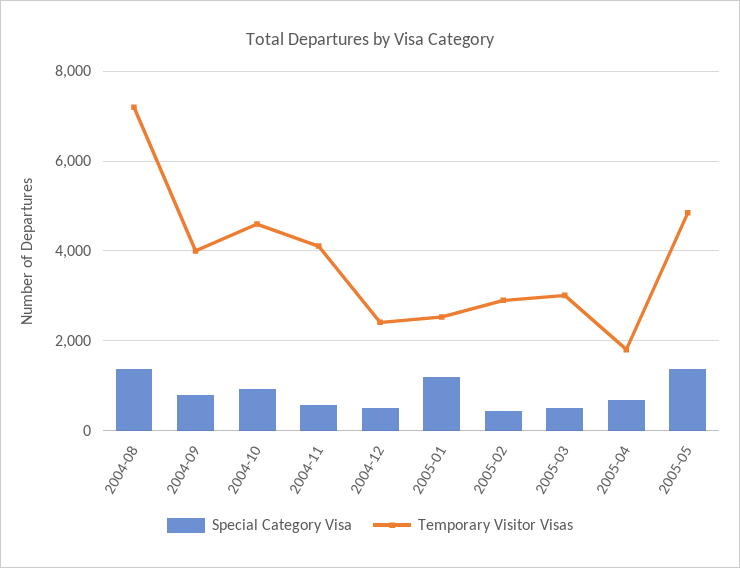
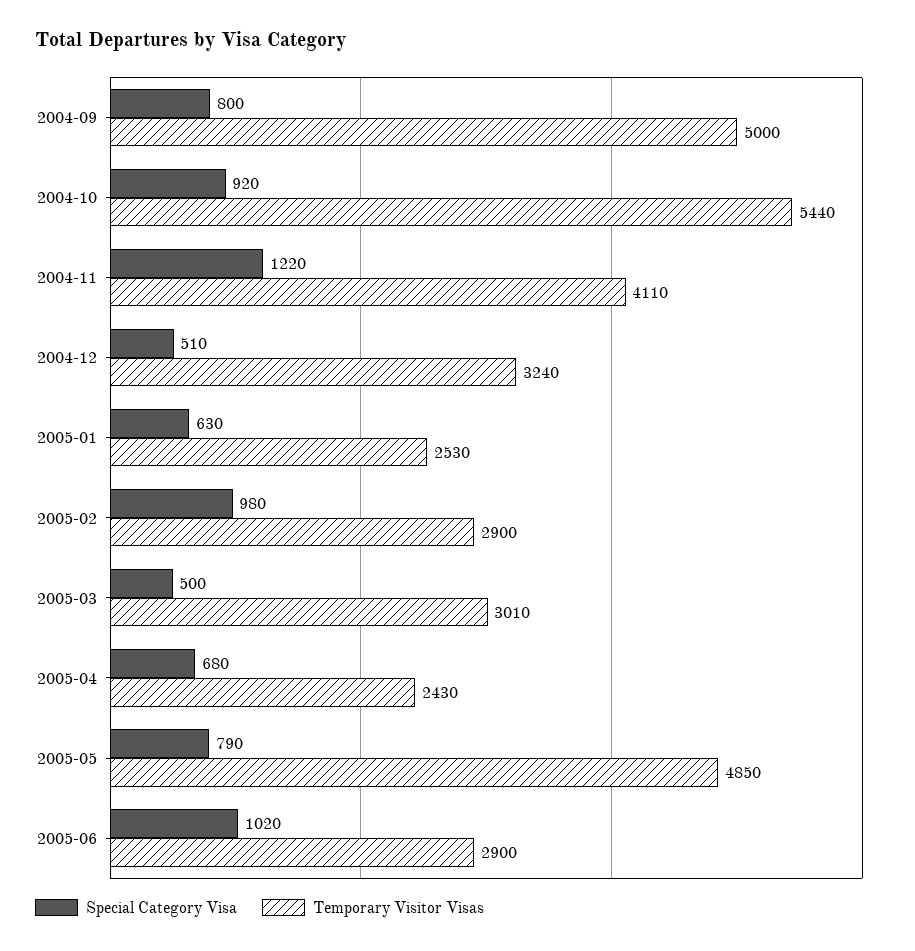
Special Category Visa, 2004-08: 1400 -> none
Temporary Visitor Visas, 2004-08: 7200 -> none
Temporary Visitor Visas, 2004-09: 4000 -> 5000
Temporary Visitor Visas, 2004-10: 4600 -> 5440
Special Category Visa, 2004-11: 600 -> 1220
Temporary Visitor Visas, 2004-12: 2400 -> 3240
Special Category Visa, 2005-01: 1200 -> 630
Special Category Visa, 2005-02: 400 -> 980
Temporary Visitor Visas, 2005-04: 1800 -> 2430
Special Category Visa, 2005-05: 1400 -> 790
Special Category Visa, 2005-06: none -> 1020
Temporary Visitor Visas, 2005-06: none -> 2900

